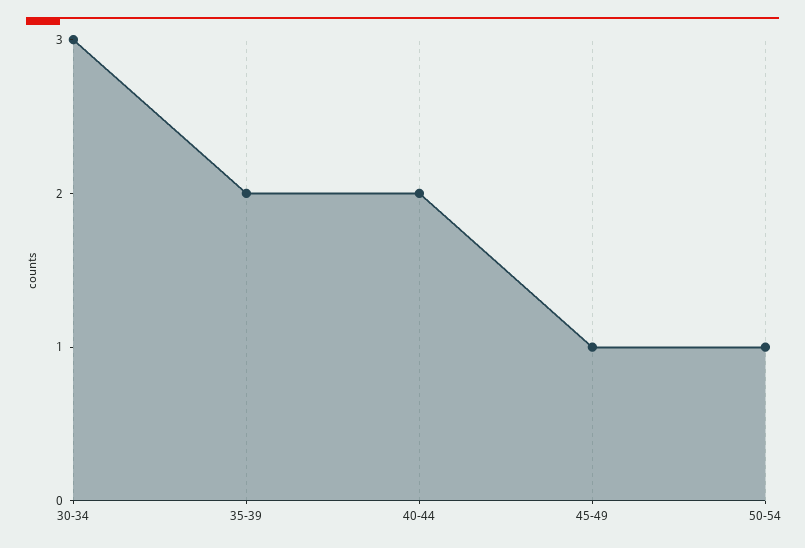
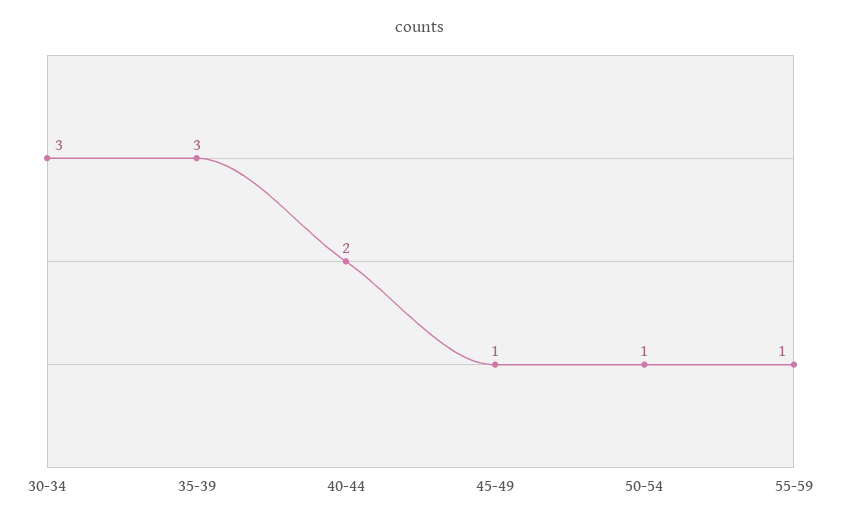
35-39: 2 -> 3
55-59: none -> 1

